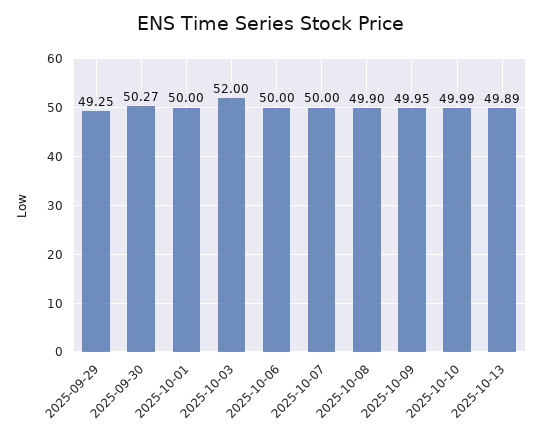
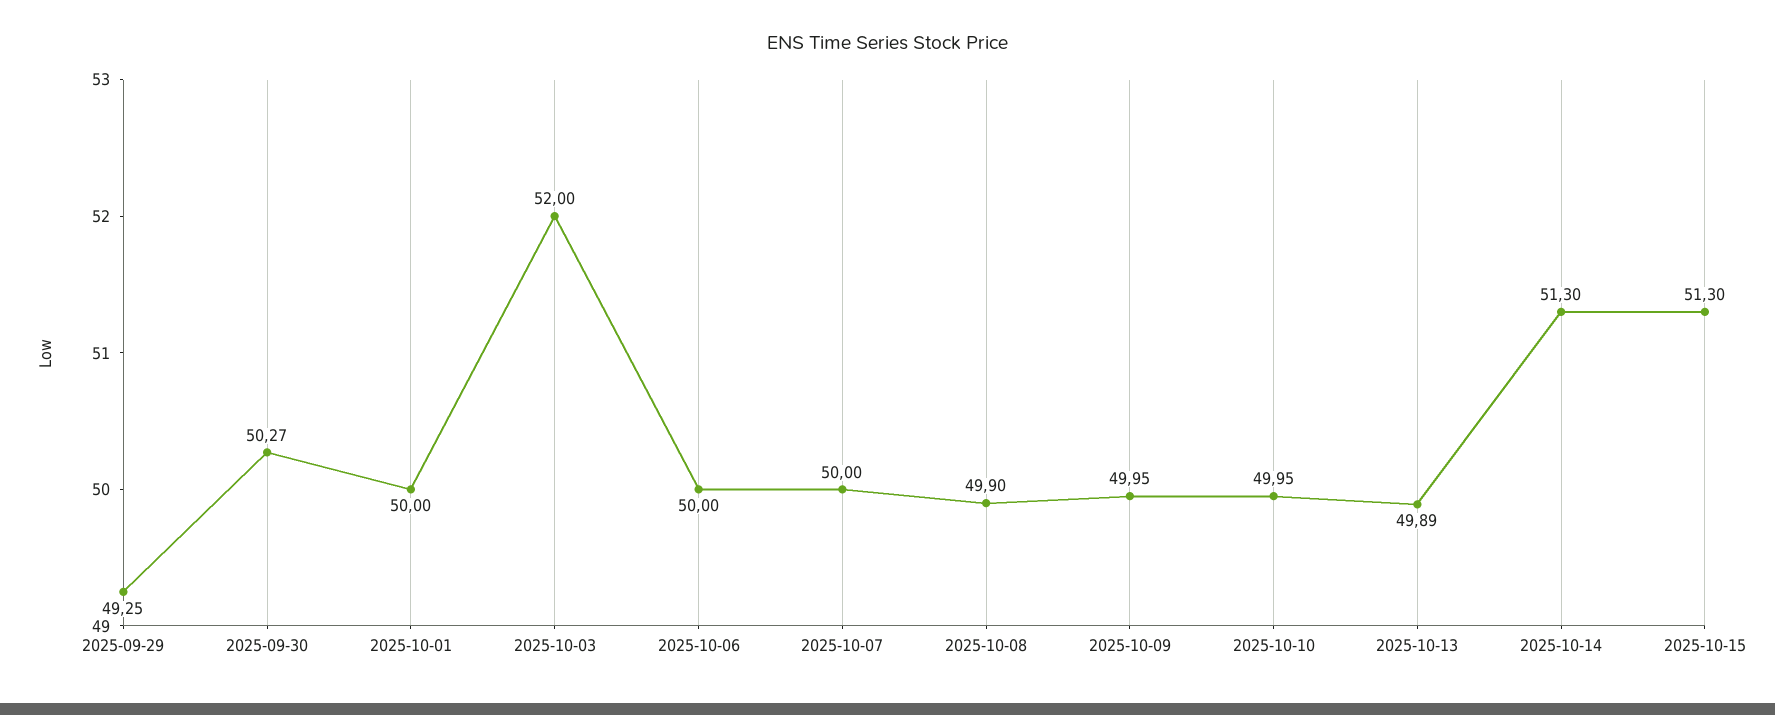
2025-10-10: 49.99 -> 49.95
2025-10-14: none -> 51.3
2025-10-15: none -> 51.3

